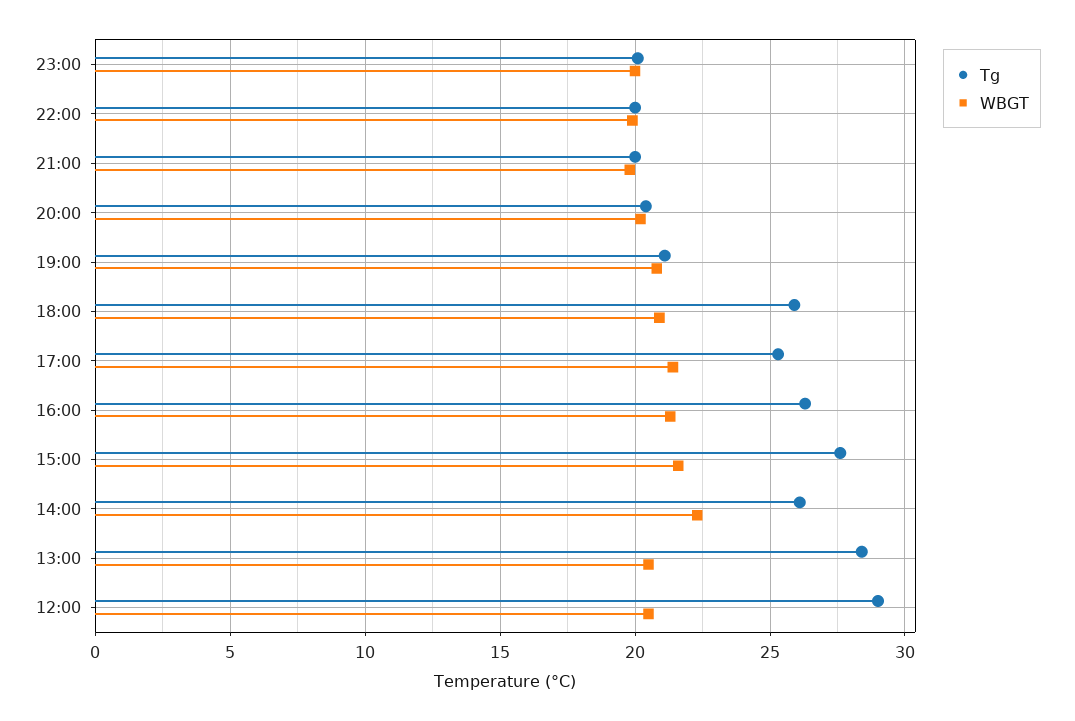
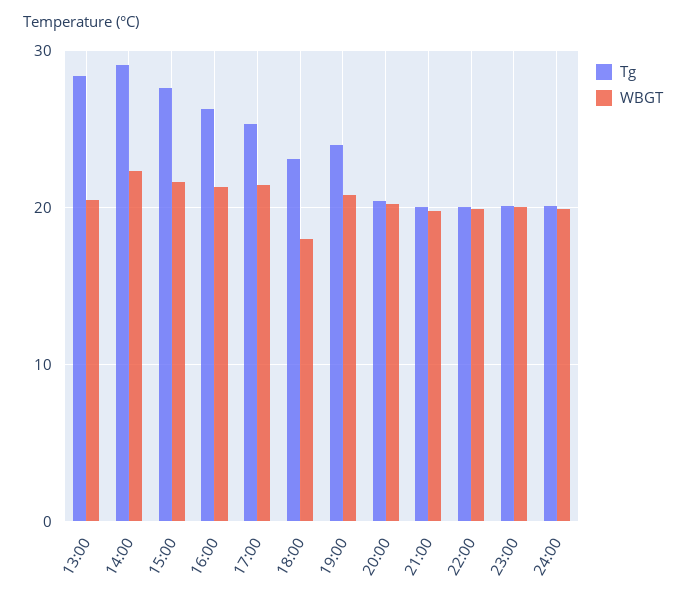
Tg, 19:00: 21 -> 24
Tg, 18:00: 26 -> 23
WBGT, 18:00: 21 -> 18
Tg, 14:00: 26 -> 29
Tg, 12:00: 29 -> none
WBGT, 12:00: 20.5 -> none
Tg, 24:00: none -> 20
WBGT, 24:00: none -> 20

